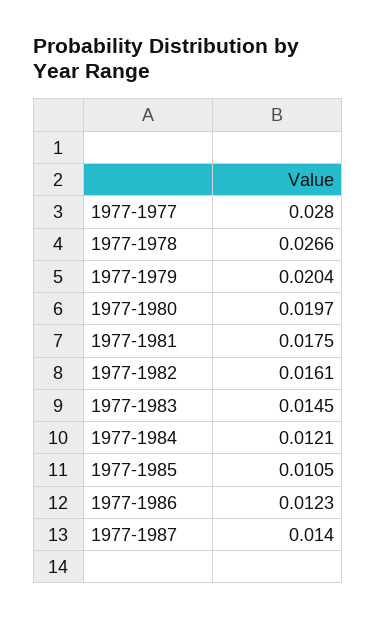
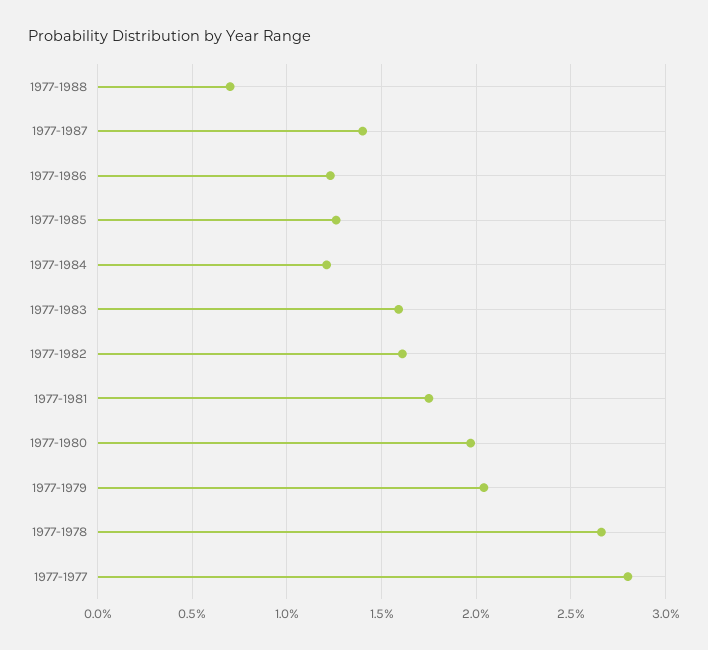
1977-1983: 0.0145 -> 0.016
1977-1985: 0.0105 -> 0.0125
1977-1988: none -> 0.007

